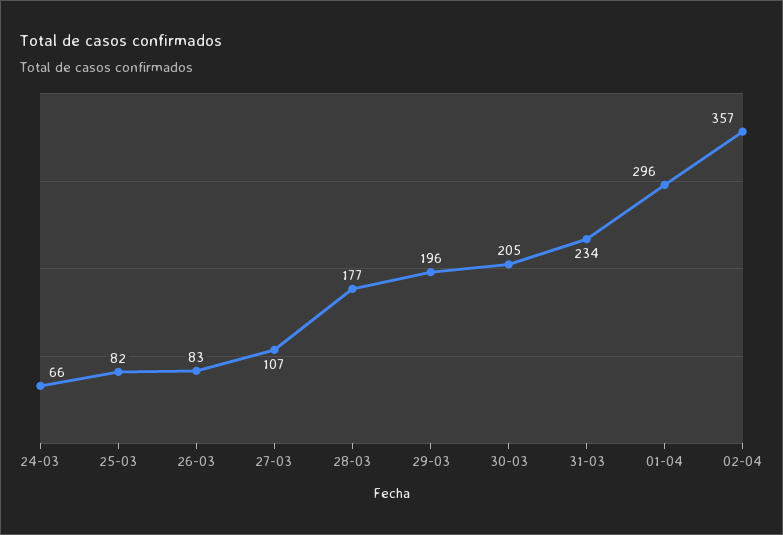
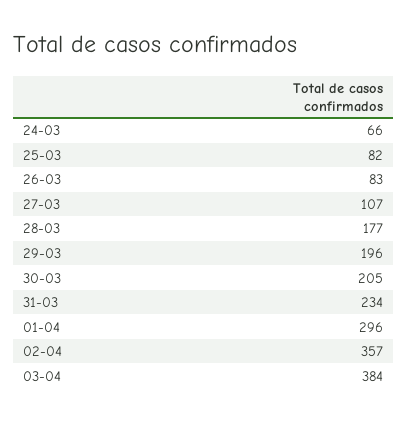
03-04: none -> 384

